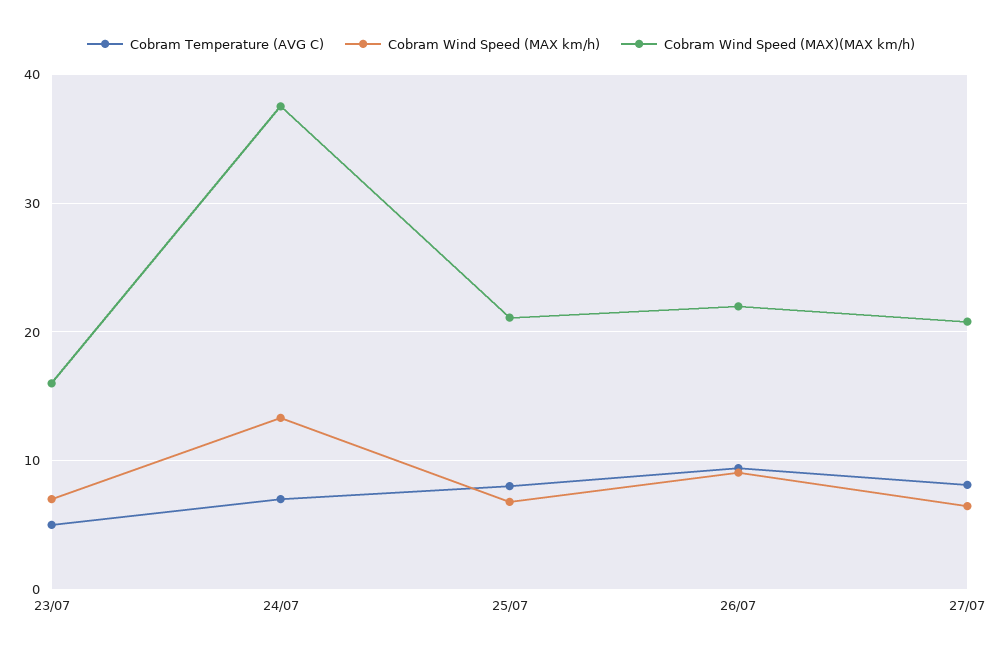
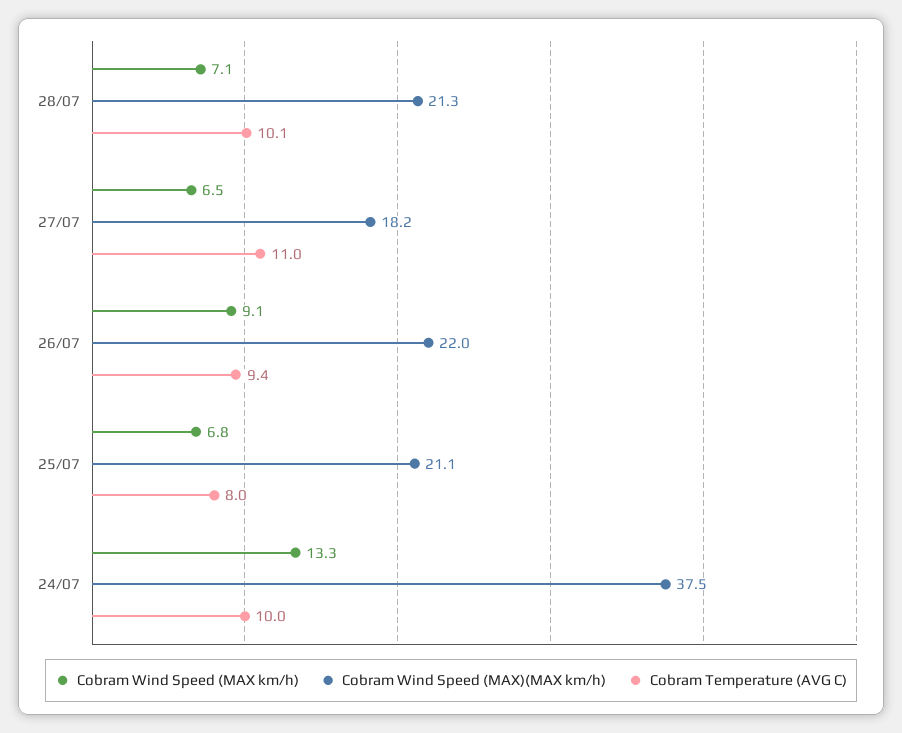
Cobram Temperature (AVG C), 23/07: 5 -> none
Cobram Wind Speed (MAX km/h), 23/07: 7 -> none
Cobram Wind Speed (MAX)(MAX km/h), 23/07: 16 -> none
Cobram Temperature (AVG C), 24/07: 7 -> 10
Cobram Temperature (AVG C), 27/07: 8 -> 11
Cobram Wind Speed (MAX)(MAX km/h), 27/07: 21 -> 18.2
Cobram Wind Speed (MAX km/h), 28/07: none -> 7.1
Cobram Wind Speed (MAX)(MAX km/h), 28/07: none -> 21.3
Cobram Temperature (AVG C), 28/07: none -> 10.1

